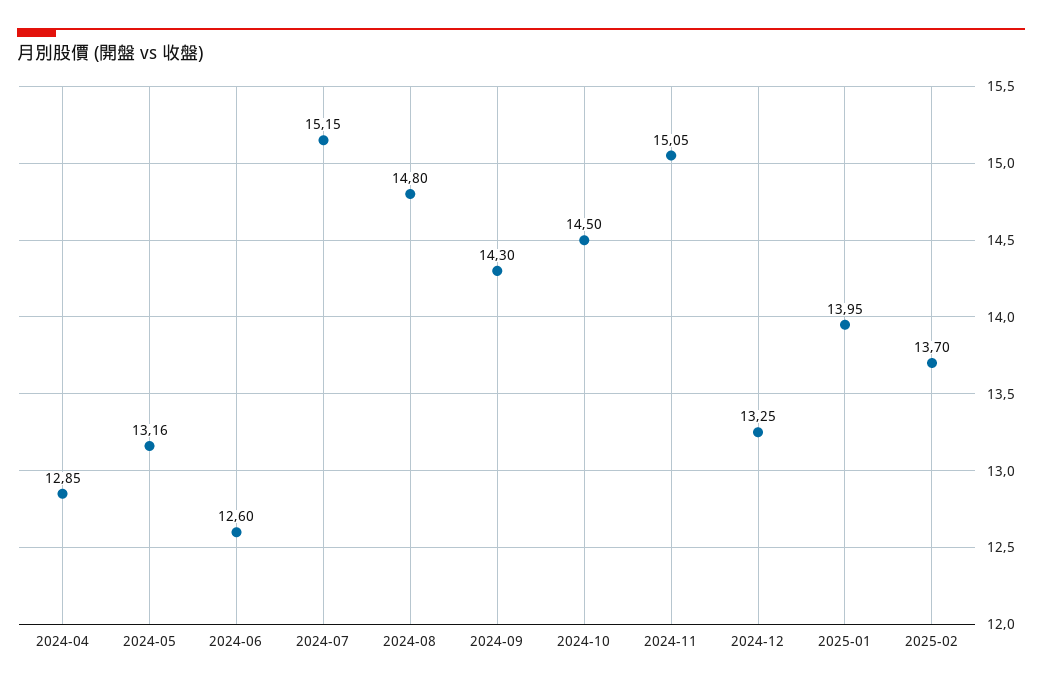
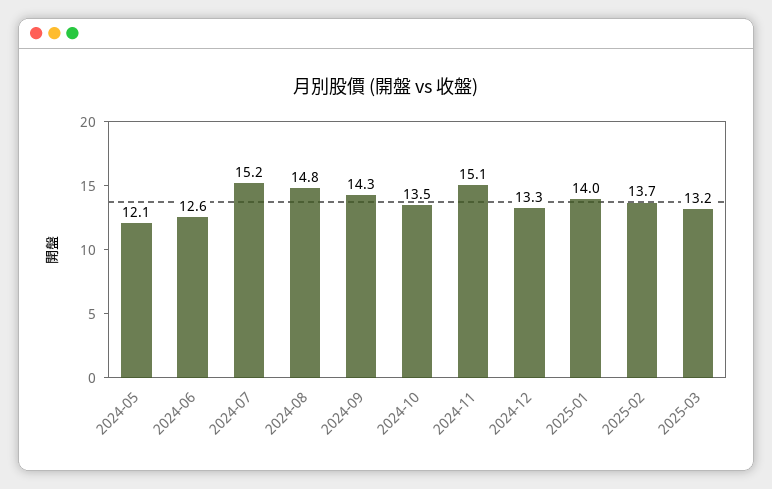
2024-04: 12.85 -> none
2024-05: 13.16 -> 12.1
2024-10: 14.5 -> 13.5
2025-03: none -> 13.2

